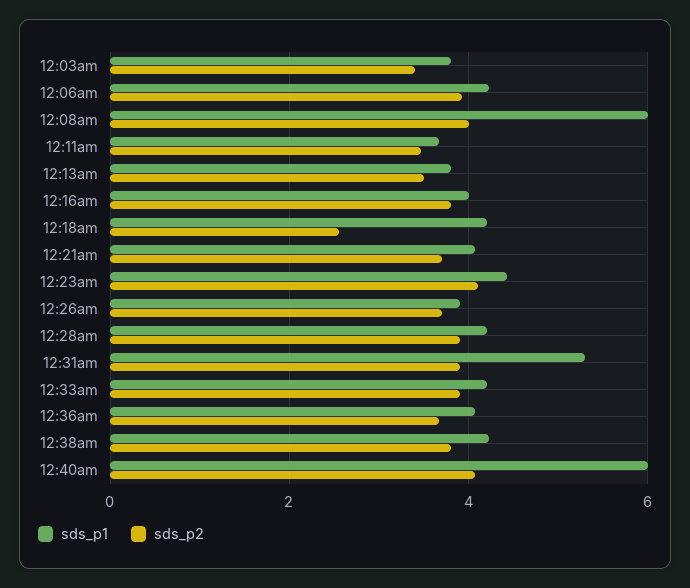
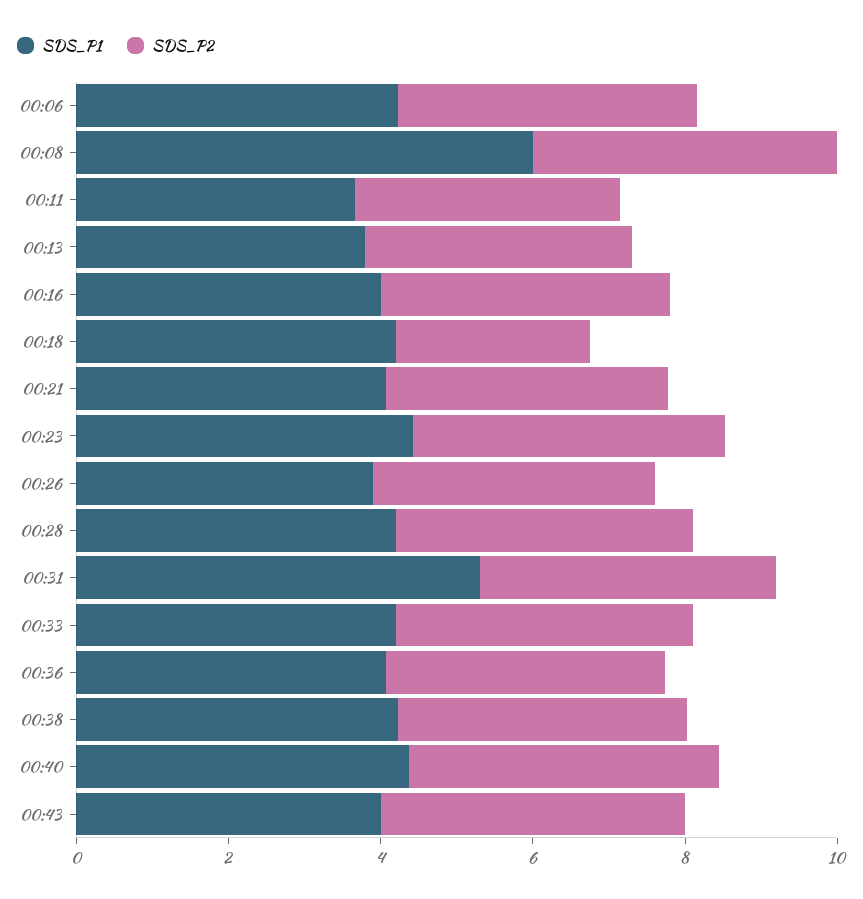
sds_p1, 12:03am: 3.8 -> none
sds_p2, 12:03am: 3.4 -> none
sds_p1, 12:40am: 6 -> 4.5
sds_p1, 00:43: none -> 4
sds_p2, 00:43: none -> 4

